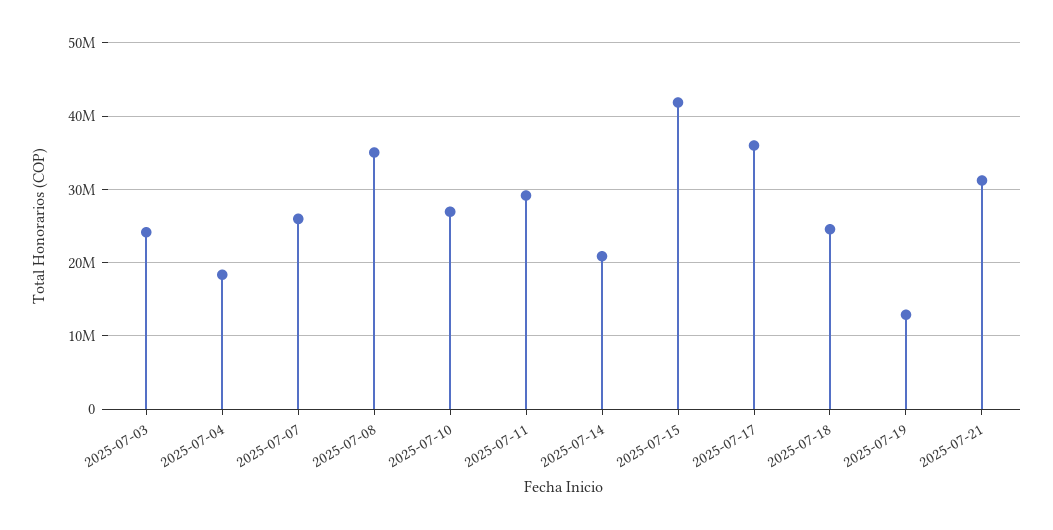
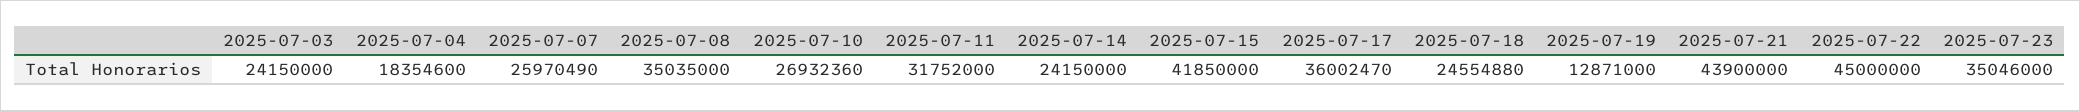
2025-07-11: 29000000 -> 31752000
2025-07-14: 21000000 -> 24150000
2025-07-21: 31000000 -> 43900000
2025-07-22: none -> 45000000
2025-07-23: none -> 35046000

